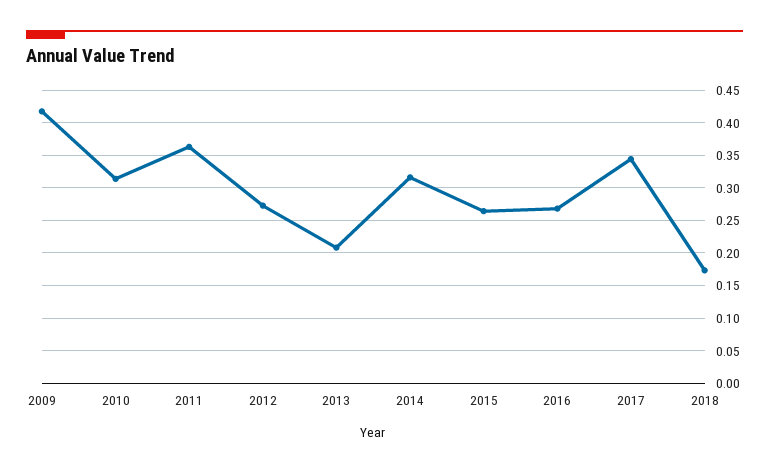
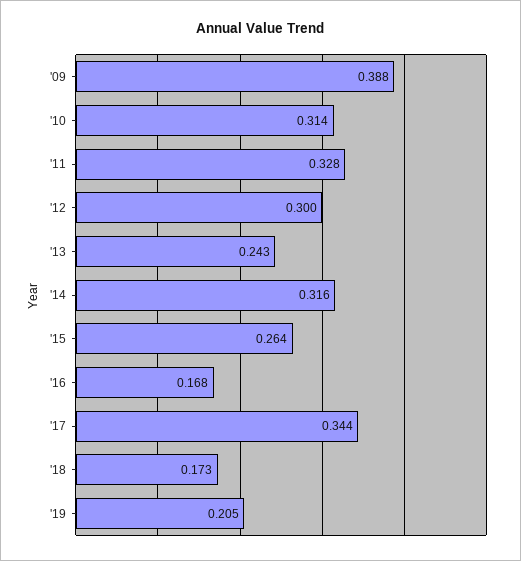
2009: 0.42 -> 0.388
2011: 0.36 -> 0.328
2012: 0.27 -> 0.3
2013: 0.21 -> 0.243
2016: 0.27 -> 0.168
'19: none -> 0.205

